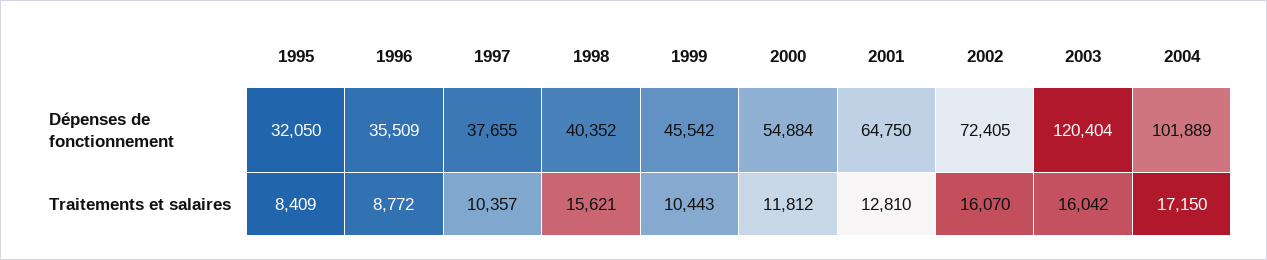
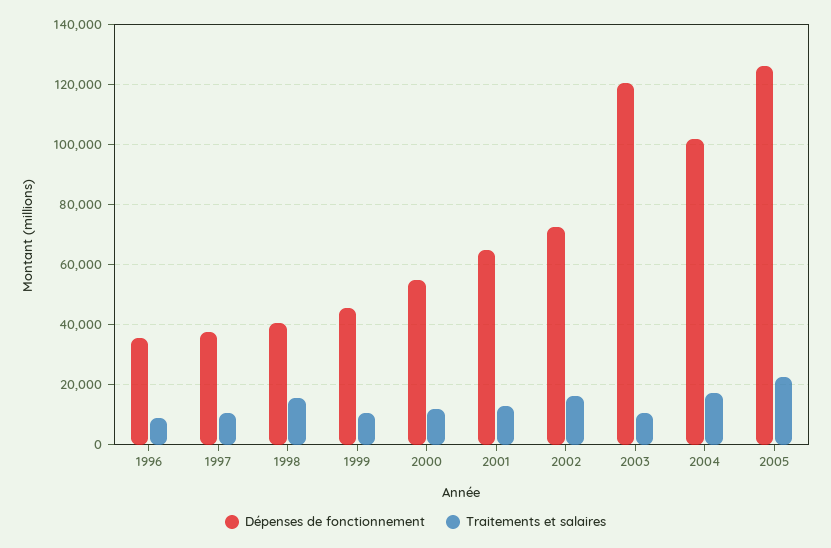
Dépenses de fonctionnement, 1995: 32050 -> none
Traitements et salaires, 1995: 8409 -> none
Traitements et salaires, 2003: 16042 -> 10000
Dépenses de fonctionnement, 2005: none -> 126000
Traitements et salaires, 2005: none -> 22000

